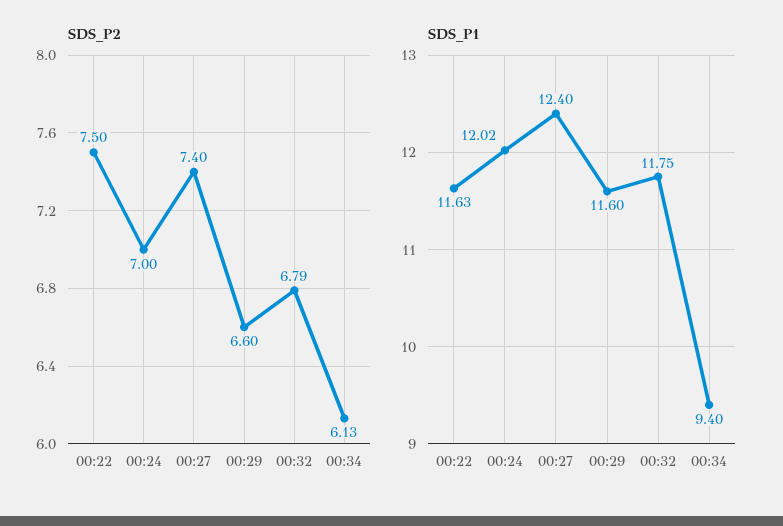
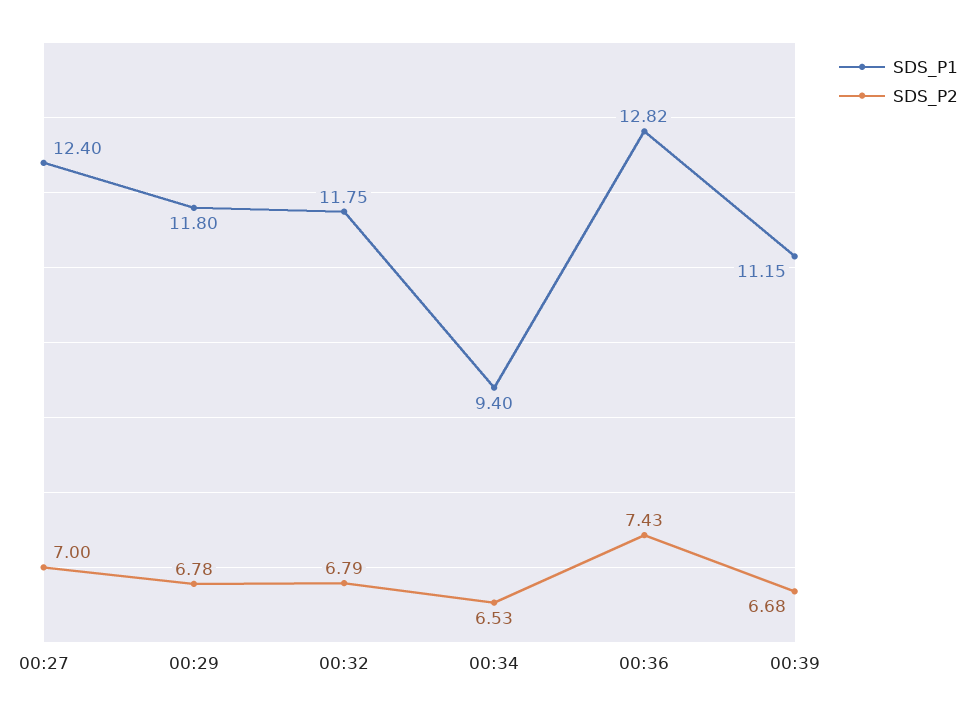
SDS_P2, 00:22: 7.5 -> none
SDS_P2, 00:24: 7 -> none
SDS_P2, 00:27: 7.4 -> 7
SDS_P2, 00:29: 6.6 -> 6.78
SDS_P2, 00:34: 6.13 -> 6.53
SDS_P1, 00:22: 11.63 -> none
SDS_P1, 00:24: 12.02 -> none
SDS_P1, 00:29: 11.6 -> 11.8
SDS_P1, 00:36: none -> 12.82
SDS_P2, 00:36: none -> 7.43
SDS_P1, 00:39: none -> 11.15
SDS_P2, 00:39: none -> 6.68

